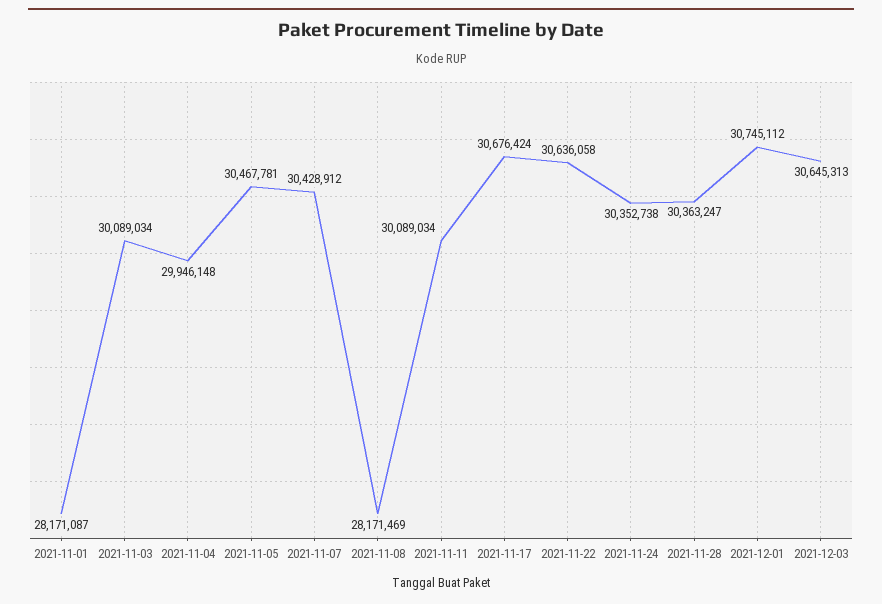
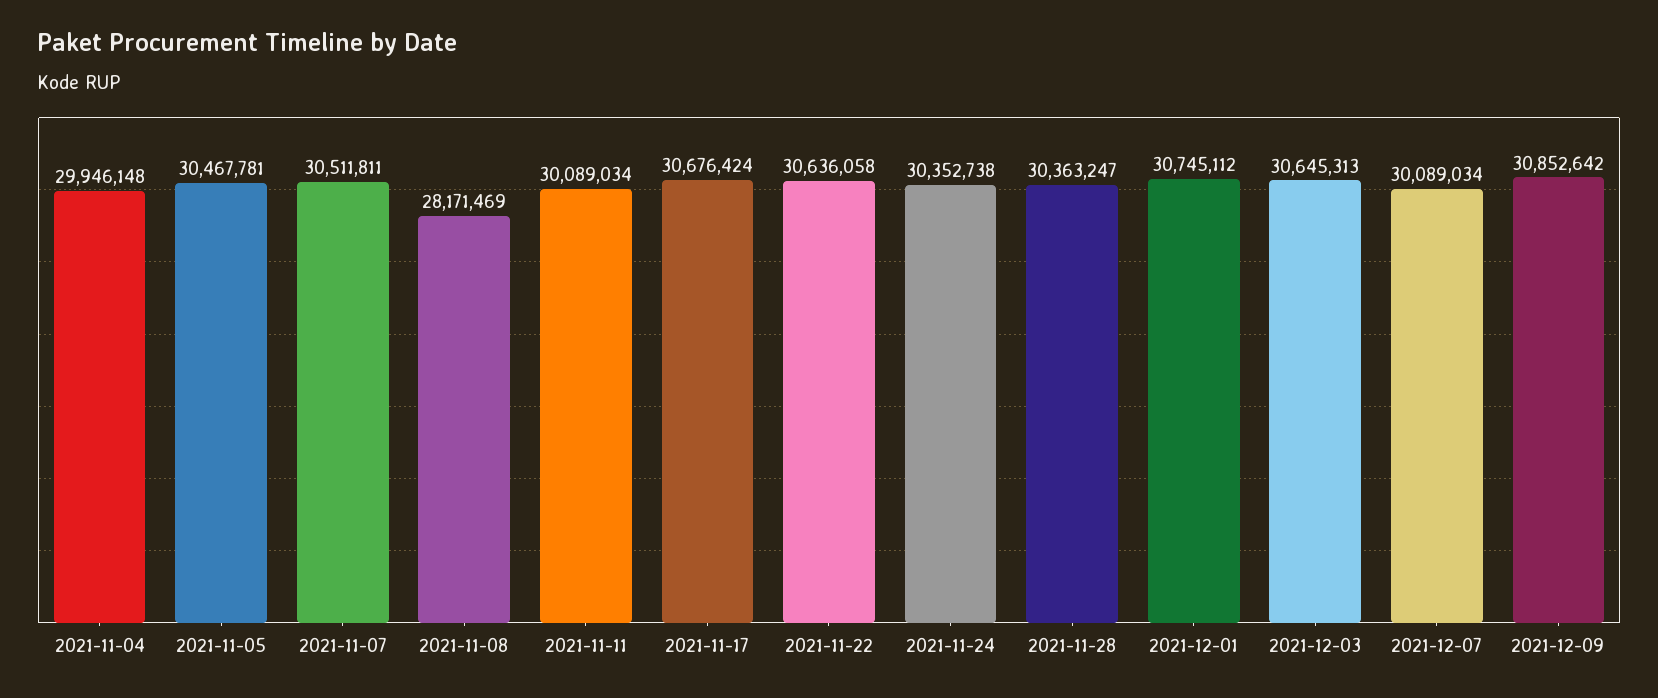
2021-11-01: 28171087 -> none
2021-11-03: 30089034 -> none
2021-11-07: 30428912 -> 30511811
2021-12-07: none -> 30089034
2021-12-09: none -> 30852642

